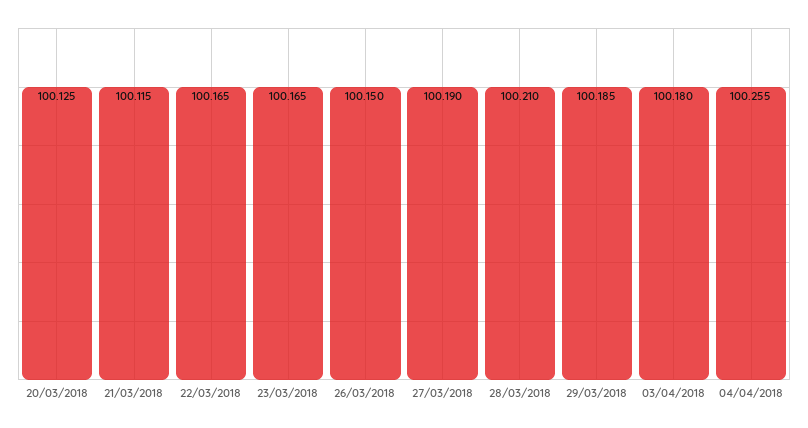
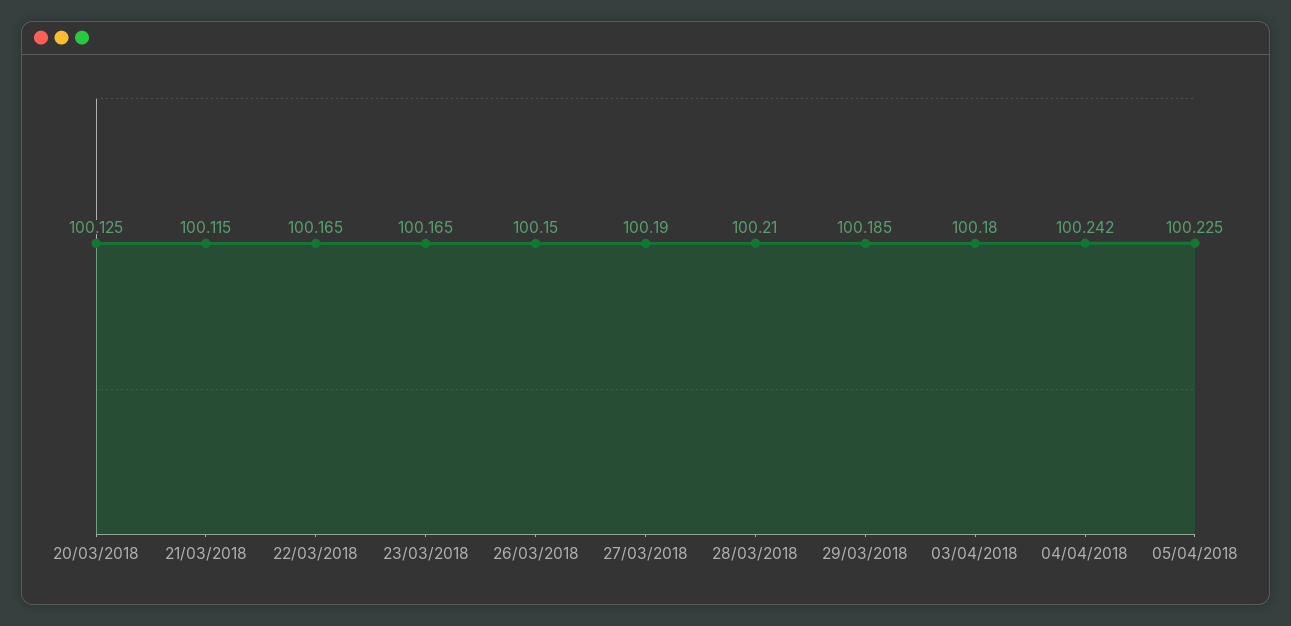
04/04/2018: 100.255 -> 100.242
05/04/2018: none -> 100.225

